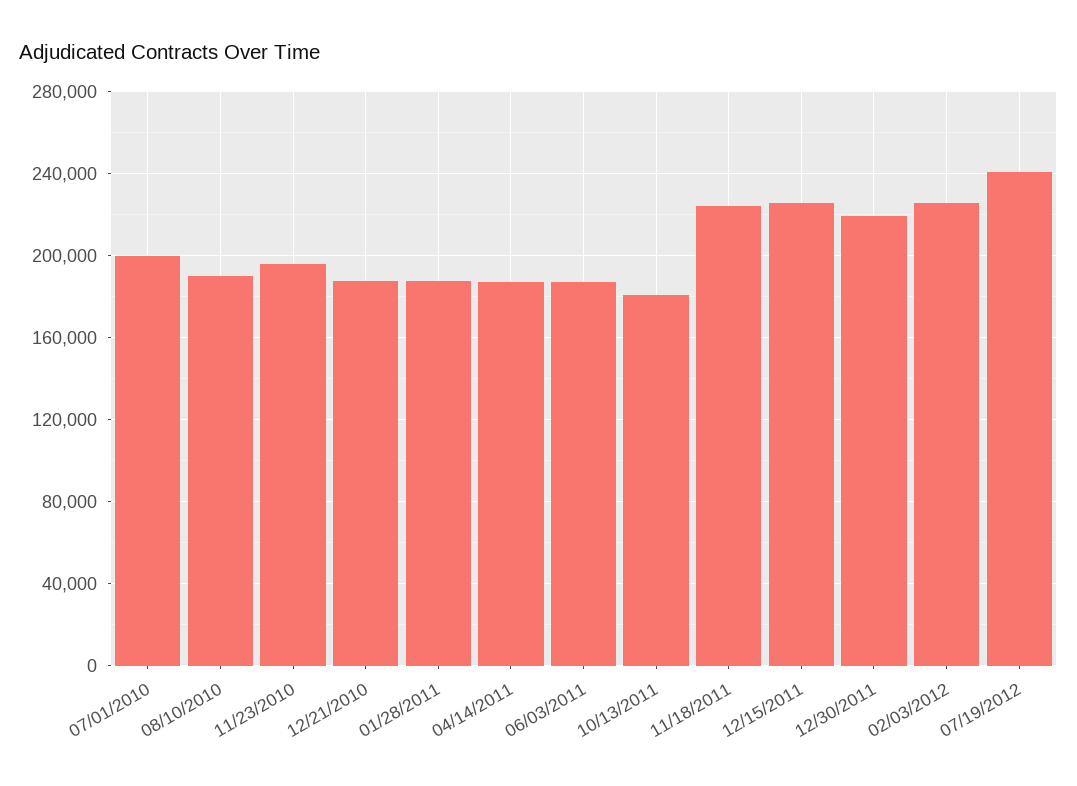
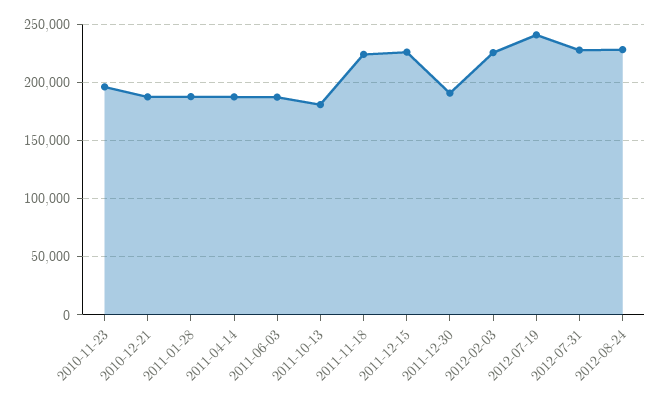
07/01/2010: 200000 -> none
08/10/2010: 190000 -> none
12/30/2011: 220000 -> 190000
2012-07-31: none -> 230000
2012-08-24: none -> 230000

